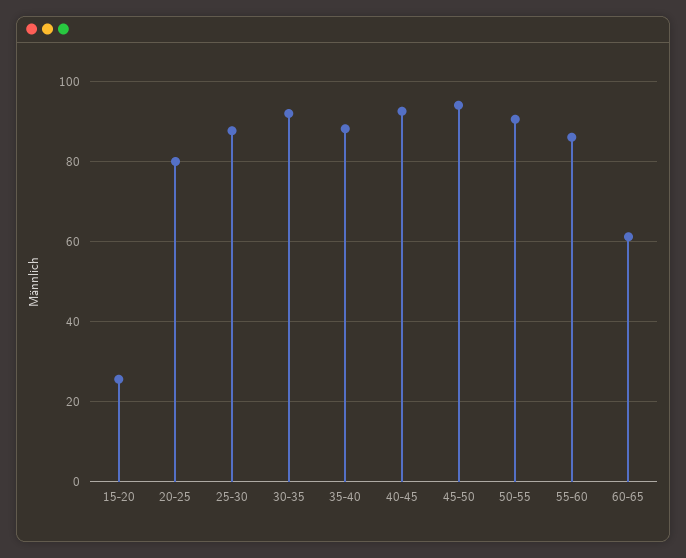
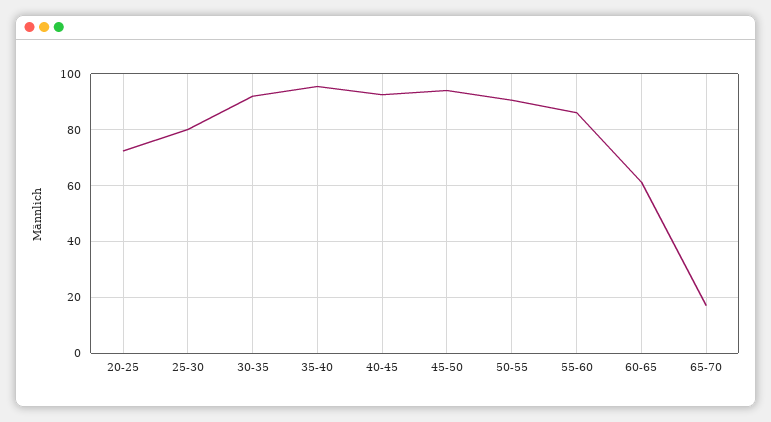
15-20: 26 -> none
20-25: 80 -> 72.5
25-30: 88 -> 80
35-40: 88 -> 95
65-70: none -> 17.5

